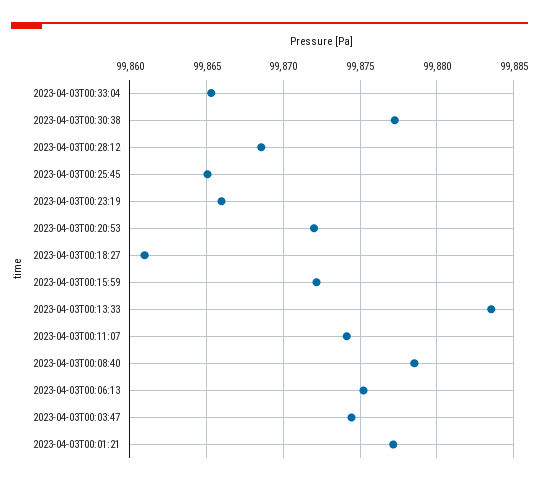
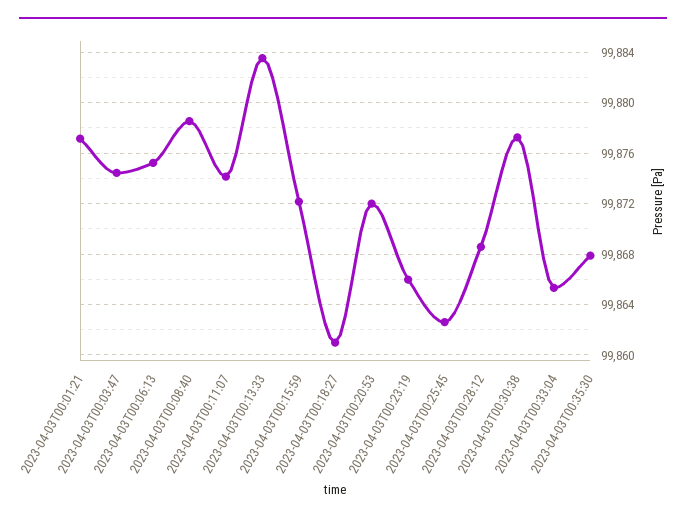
2023-04-03T00:25:45: 99865 -> 99862.5
2023-04-03T00:35:30: none -> 99868

